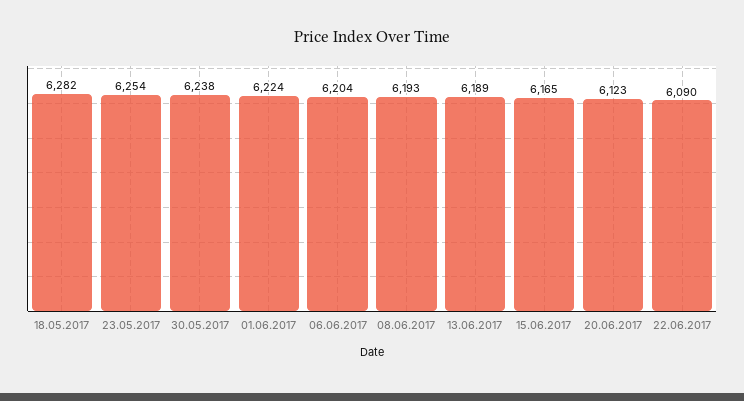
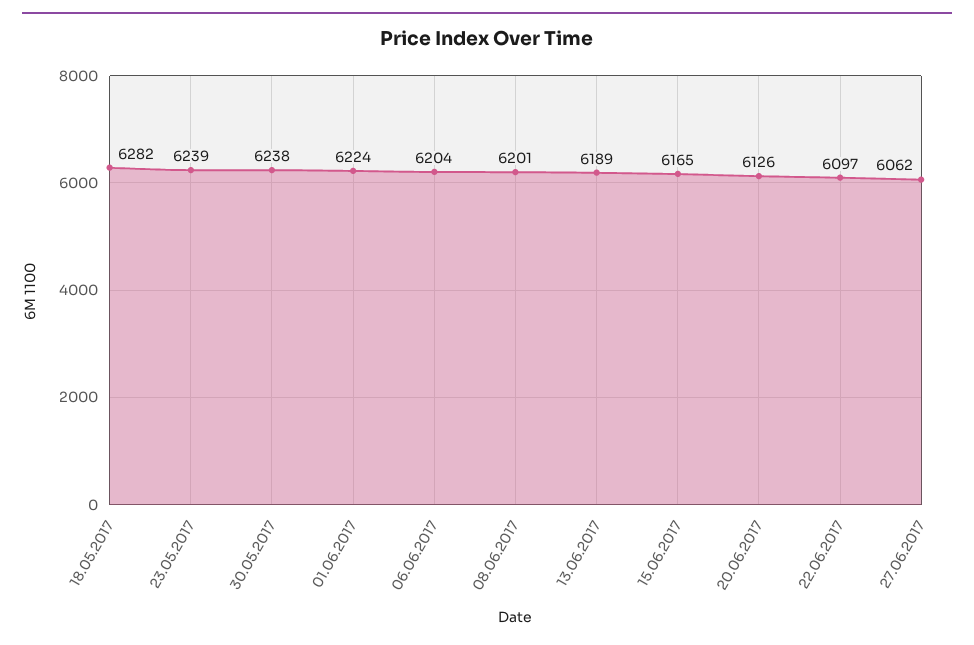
23.05.2017: 6254 -> 6239
08.06.2017: 6193 -> 6201
20.06.2017: 6123 -> 6126
22.06.2017: 6090 -> 6097
27.06.2017: none -> 6062

